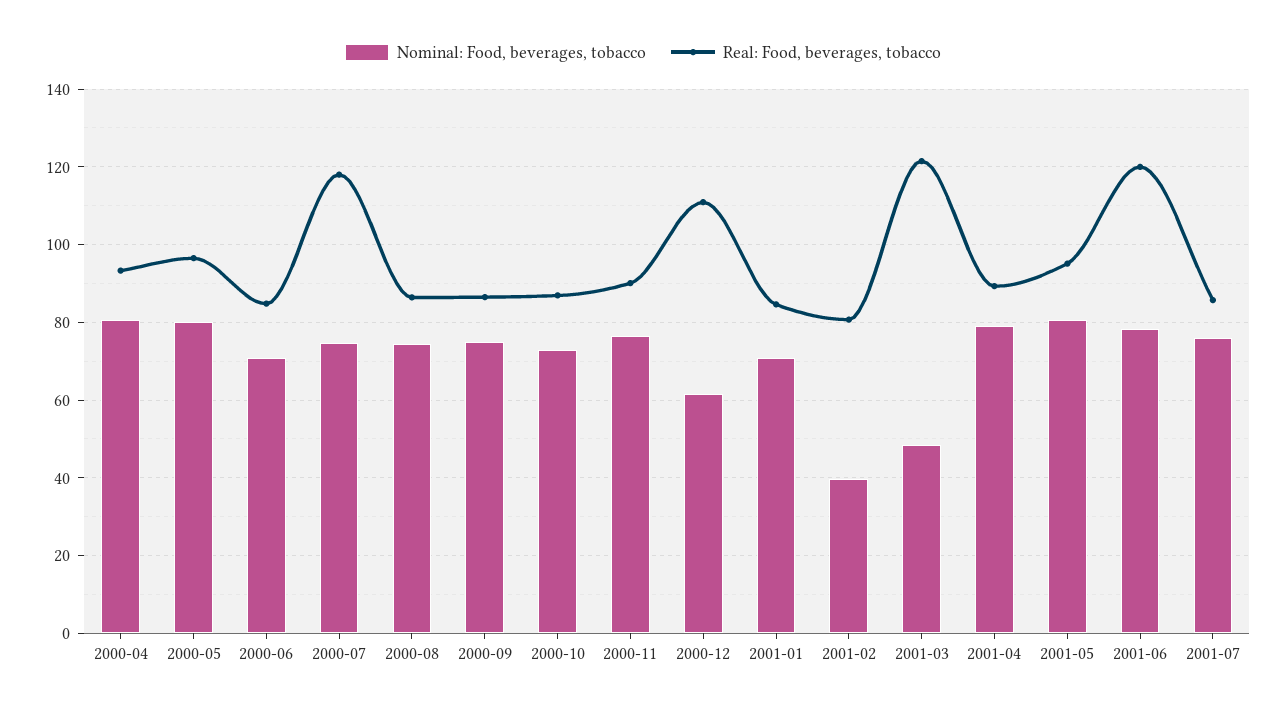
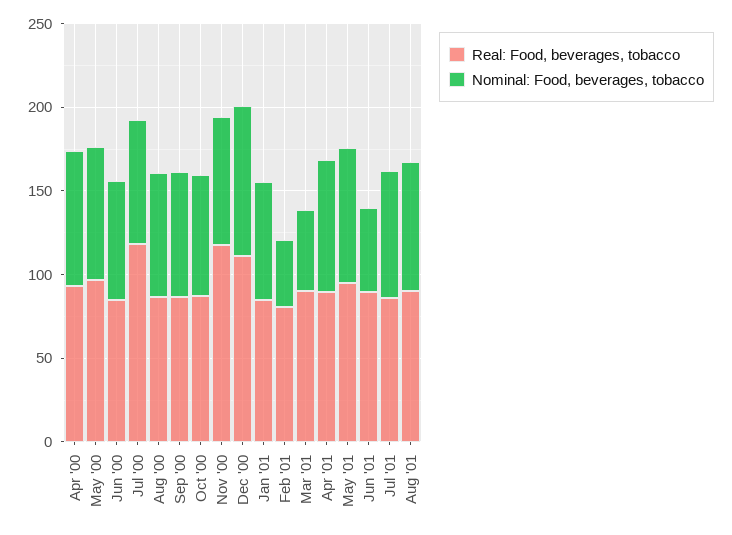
Real: Food, beverages, tobacco, 2000-11: 90 -> 120
Nominal: Food, beverages, tobacco, 2000-12: 62 -> 90
Real: Food, beverages, tobacco, 2001-03: 122 -> 90
Nominal: Food, beverages, tobacco, 2001-06: 78 -> 50
Real: Food, beverages, tobacco, 2001-06: 120 -> 90
Real: Food, beverages, tobacco, Aug '01: none -> 90
Nominal: Food, beverages, tobacco, Aug '01: none -> 80

